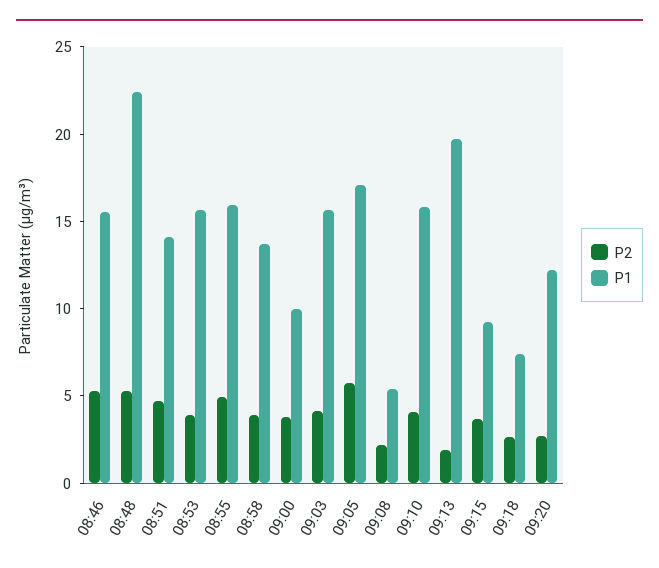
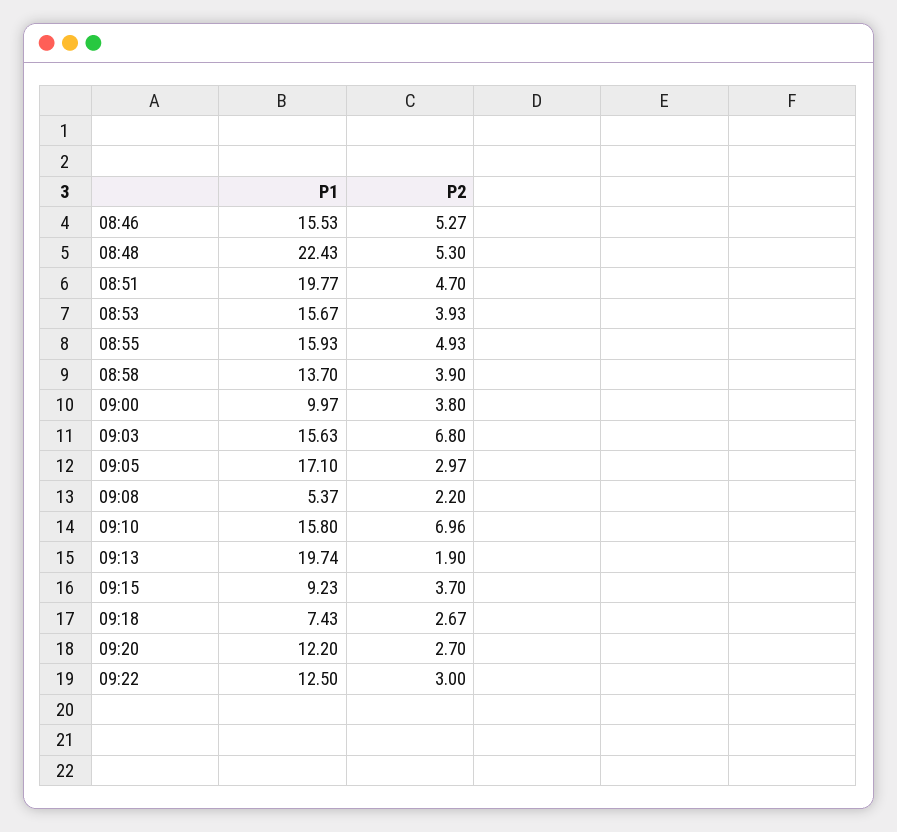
P1, 08:51: 14 -> 19.77
P2, 09:03: 4 -> 6.8
P2, 09:05: 6 -> 2.97
P2, 09:10: 4 -> 6.96
P1, 09:22: none -> 12.5
P2, 09:22: none -> 3

